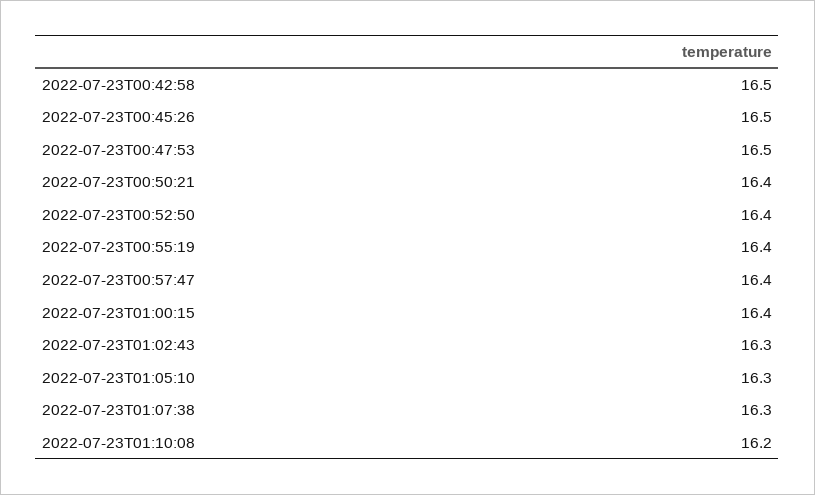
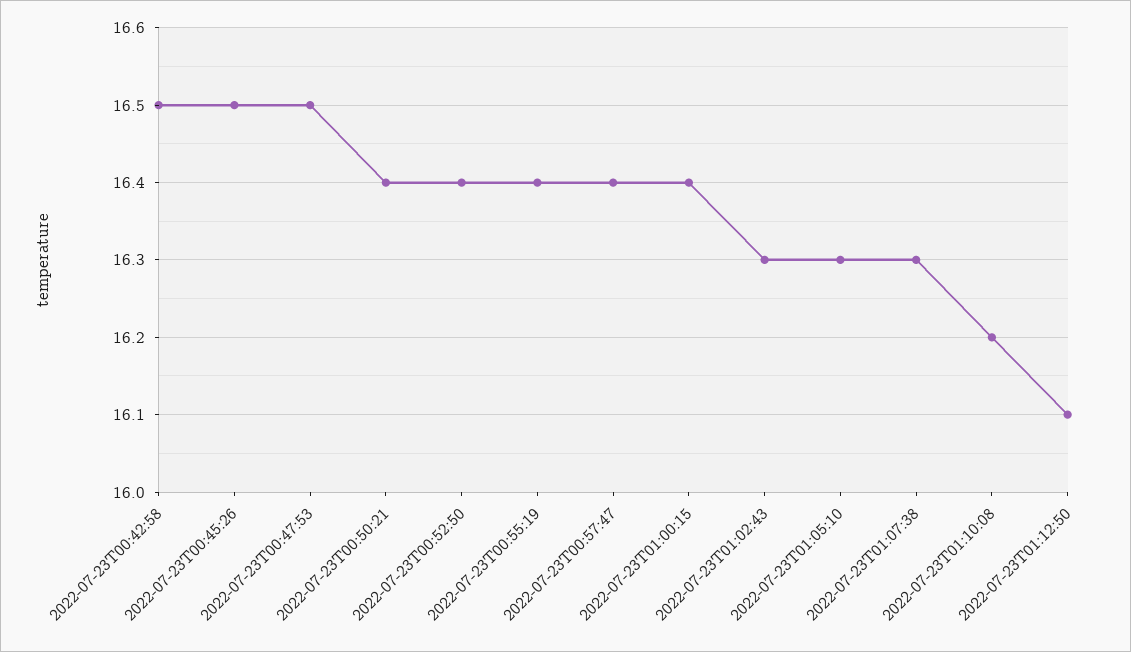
2022-07-23T01:12:50: none -> 16.1

